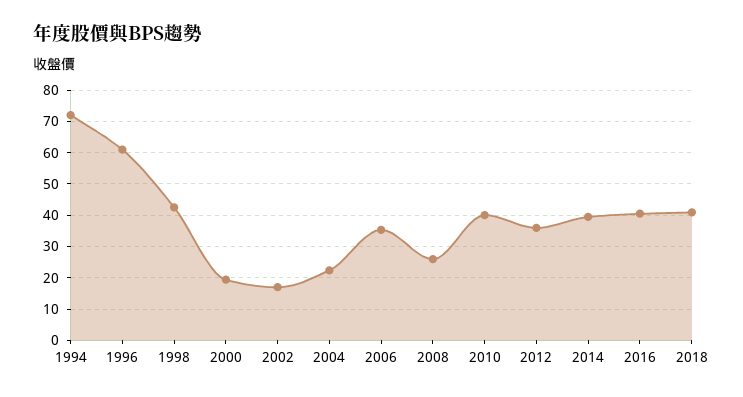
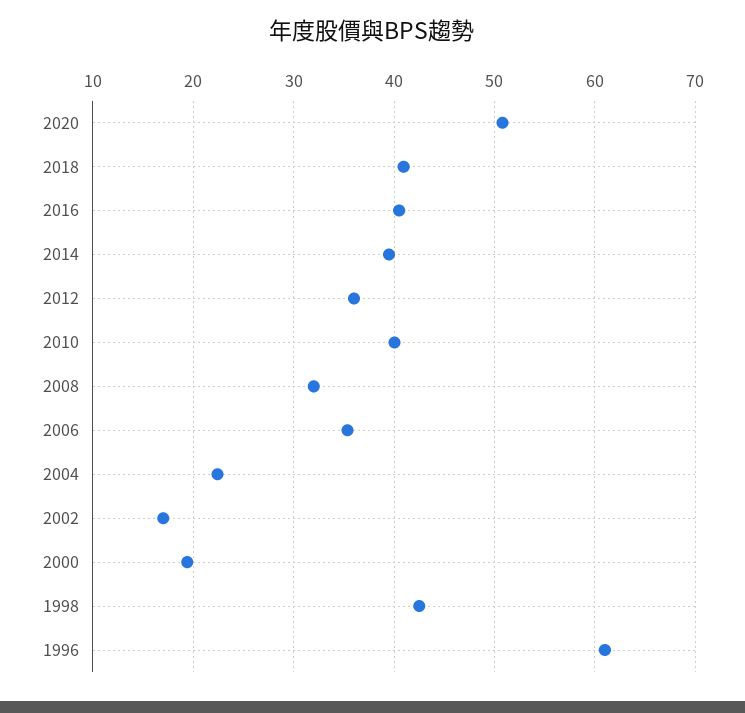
1994: 72 -> none
2008: 26 -> 32
2020: none -> 51

